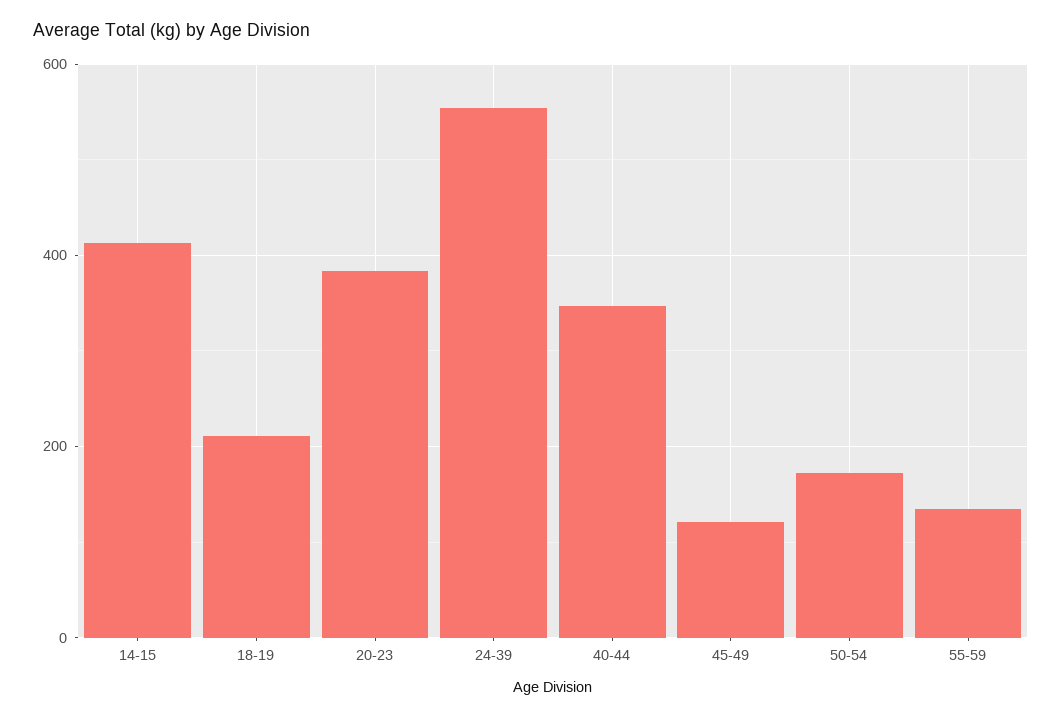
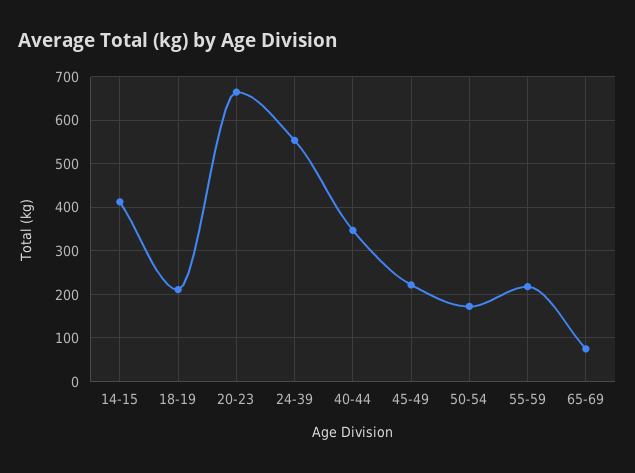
20-23: 380 -> 660
45-49: 120 -> 220
55-59: 140 -> 220
65-69: none -> 80

